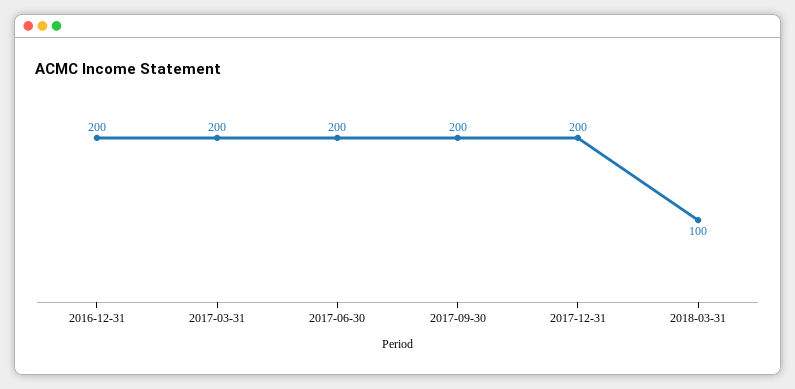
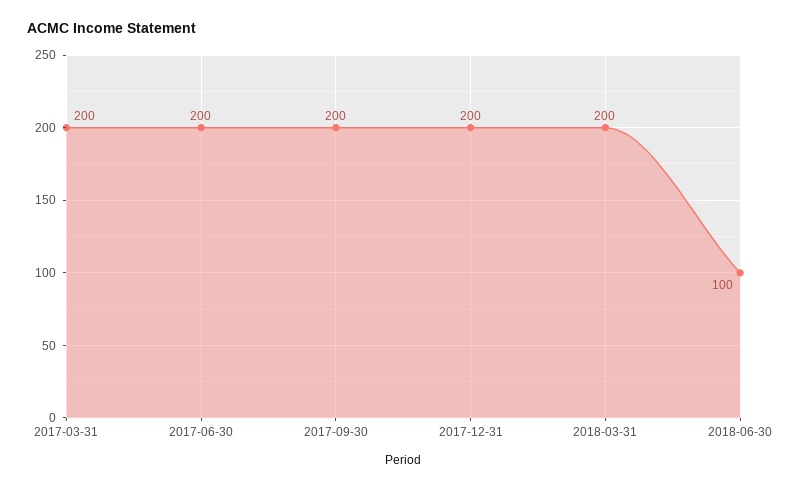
2016-12-31: 200 -> none
2018-03-31: 100 -> 200
2018-06-30: none -> 100

